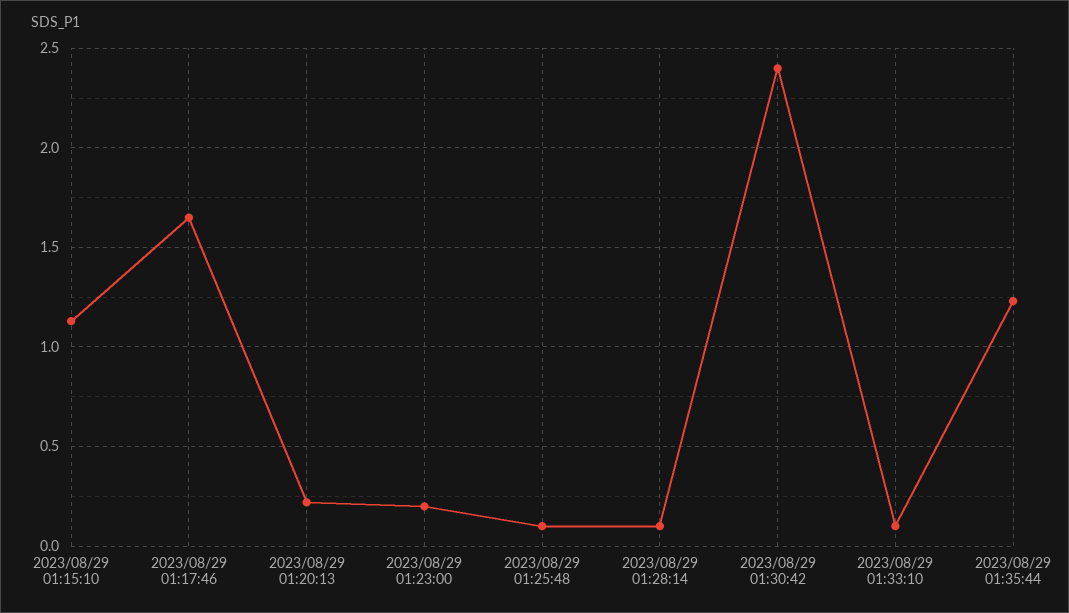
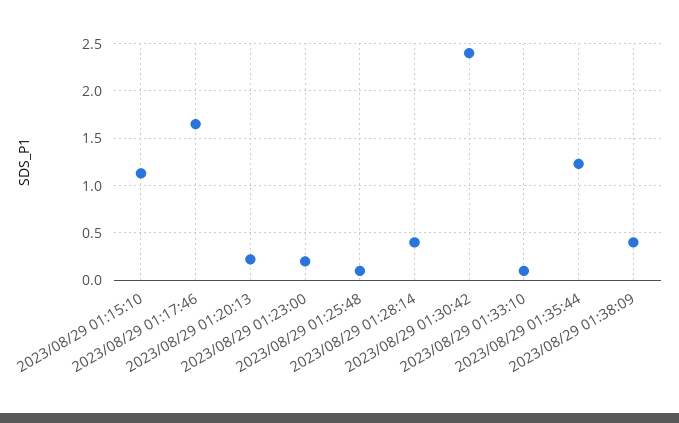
2023/08/29 01:28:14: 0.1 -> 0.4
2023/08/29 01:38:09: none -> 0.4

